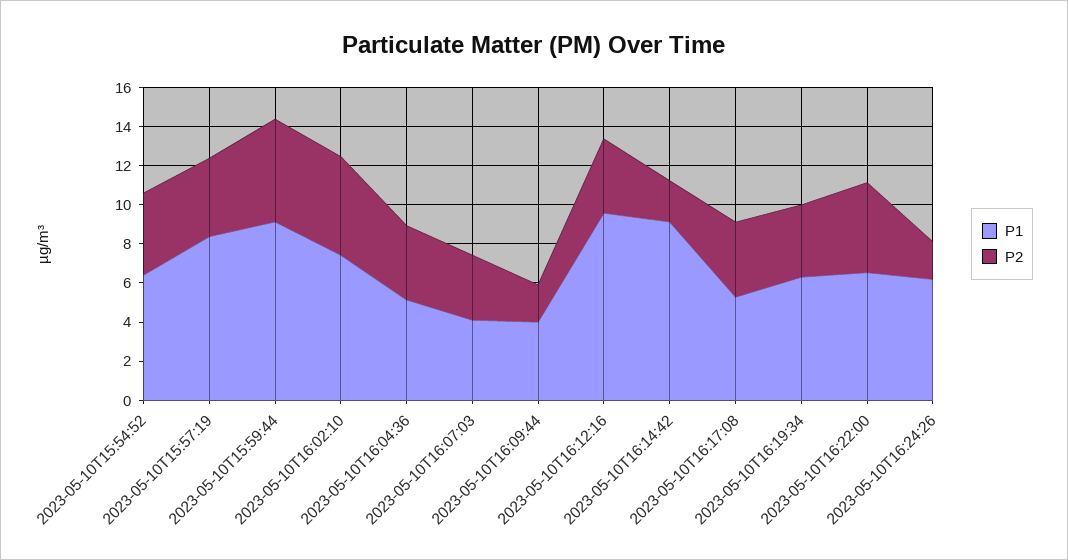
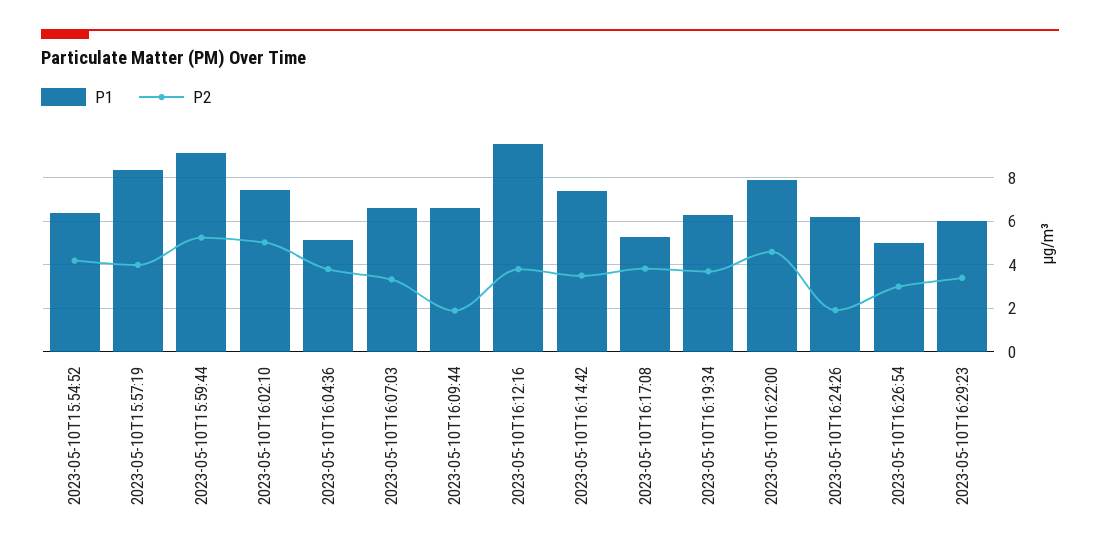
P1, 2023-05-10T16:07:03: 4 -> 6.5
P1, 2023-05-10T16:09:44: 4 -> 6.5
P1, 2023-05-10T16:14:42: 9 -> 7.5
P2, 2023-05-10T16:14:42: 2 -> 3.5
P1, 2023-05-10T16:22:00: 6.5 -> 8
P1, 2023-05-10T16:26:54: none -> 5
P2, 2023-05-10T16:26:54: none -> 3
P1, 2023-05-10T16:29:23: none -> 6
P2, 2023-05-10T16:29:23: none -> 3.5

